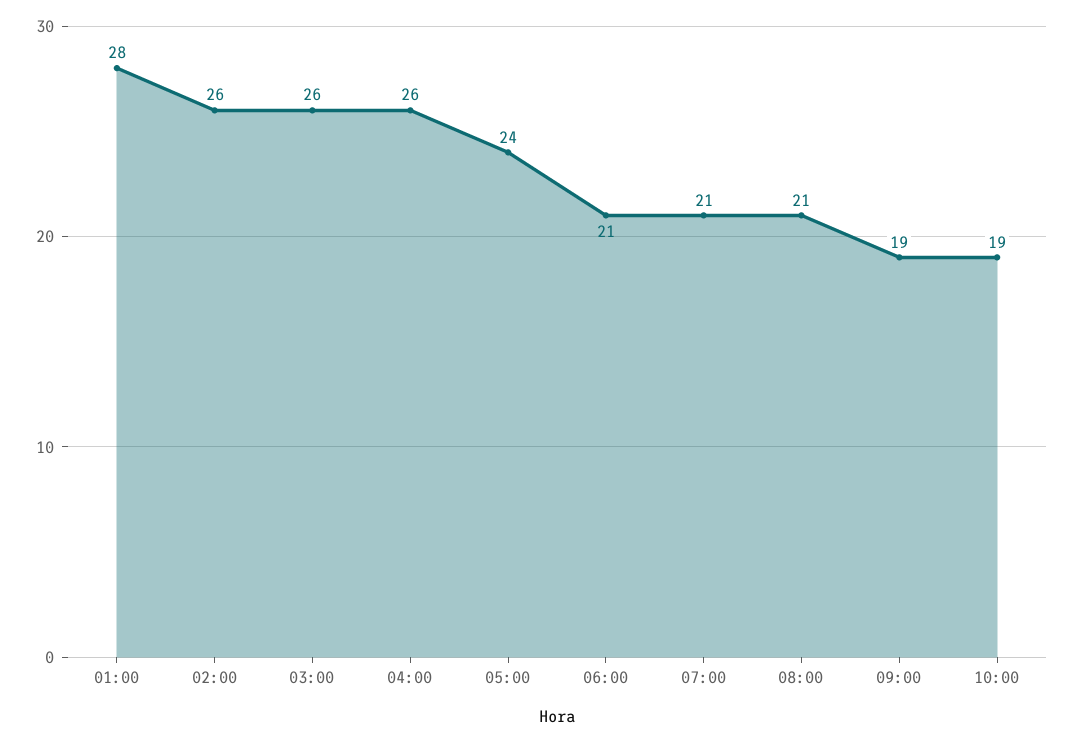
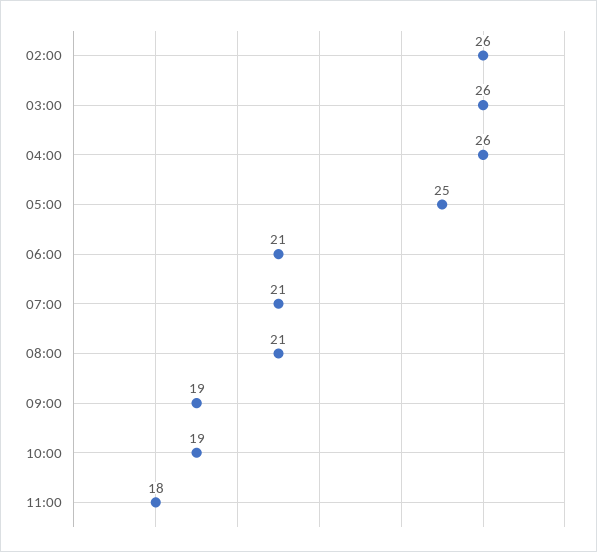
01:00: 28 -> none
05:00: 24 -> 25
11:00: none -> 18

